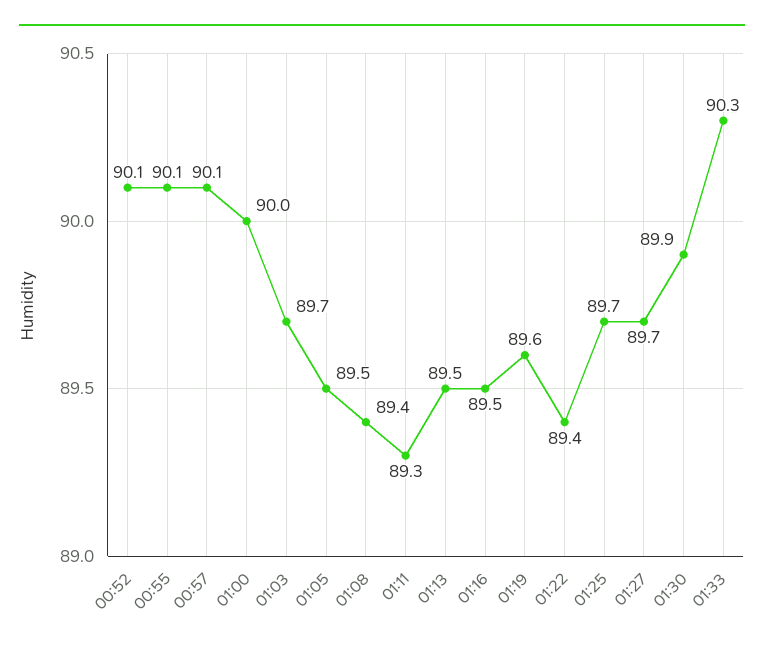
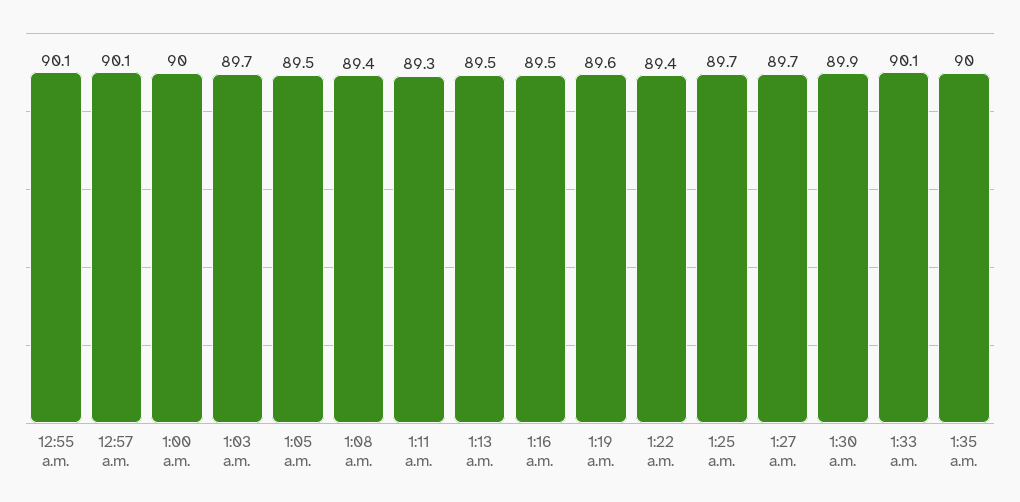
00:52: 90.1 -> none
01:33: 90.3 -> 90.1
1:35 a.m.: none -> 90

